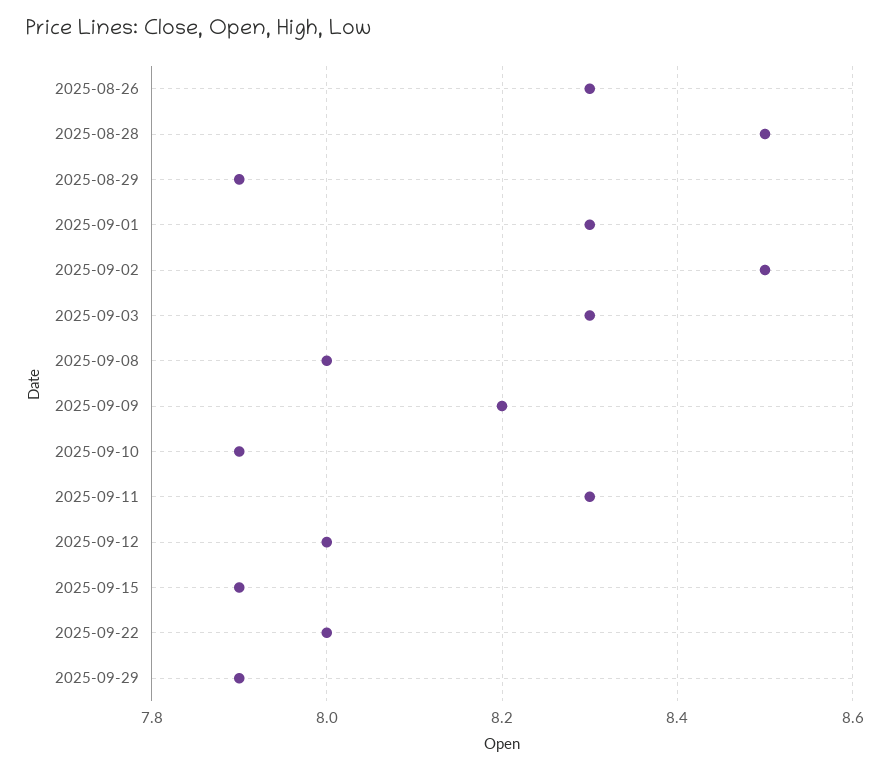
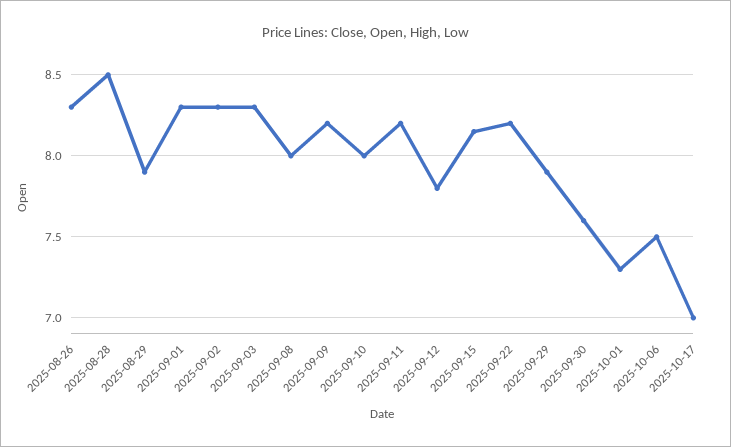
2025-09-02: 8.5 -> 8.3
2025-09-10: 7.9 -> 8
2025-09-11: 8.3 -> 8.2
2025-09-12: 8 -> 7.8
2025-09-15: 7.9 -> 8.15
2025-09-22: 8 -> 8.2
2025-09-30: none -> 7.6
2025-10-01: none -> 7.3
2025-10-06: none -> 7.5
2025-10-17: none -> 7

